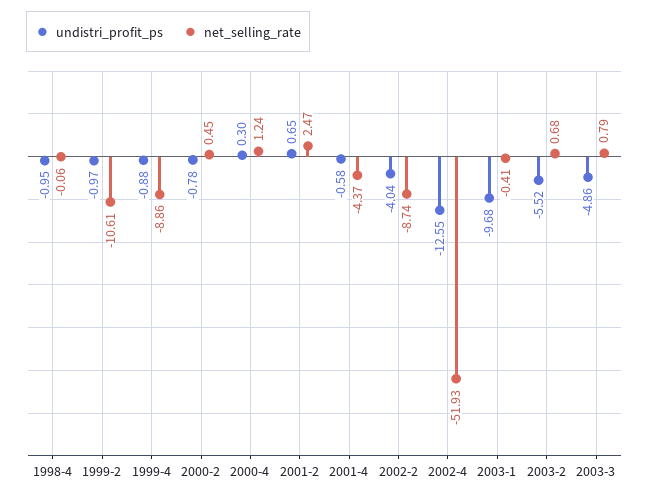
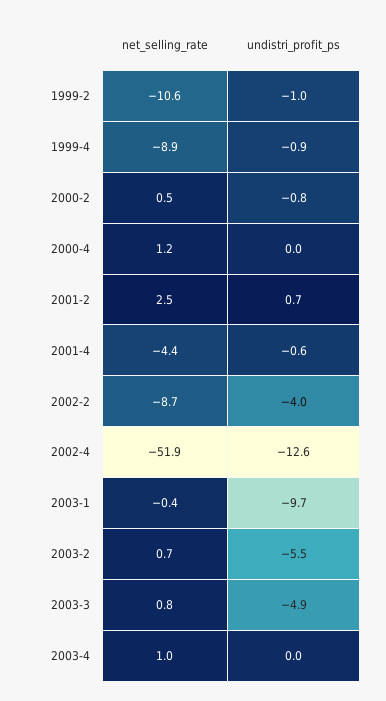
undistri_profit_ps, 1998-4: -0.95 -> none
net_selling_rate, 1998-4: -0.06 -> none
undistri_profit_ps, 2000-4: 0.3 -> 0
net_selling_rate, 2003-4: none -> 1
undistri_profit_ps, 2003-4: none -> 0

